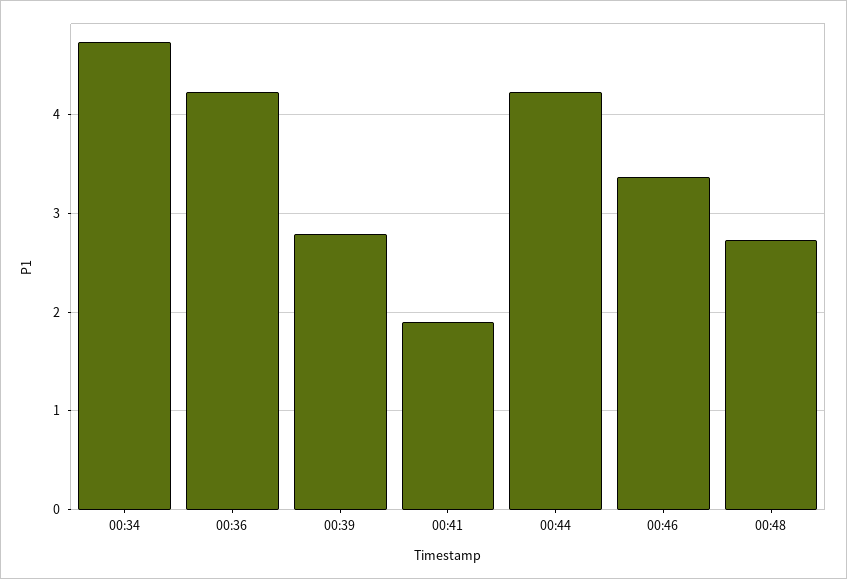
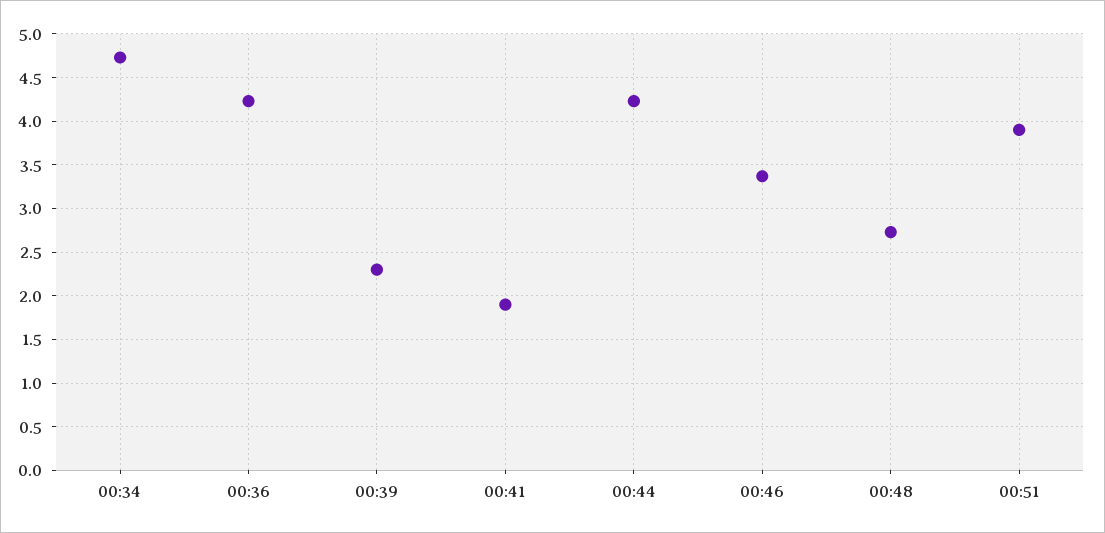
00:39: 2.8 -> 2.3
00:51: none -> 3.9

